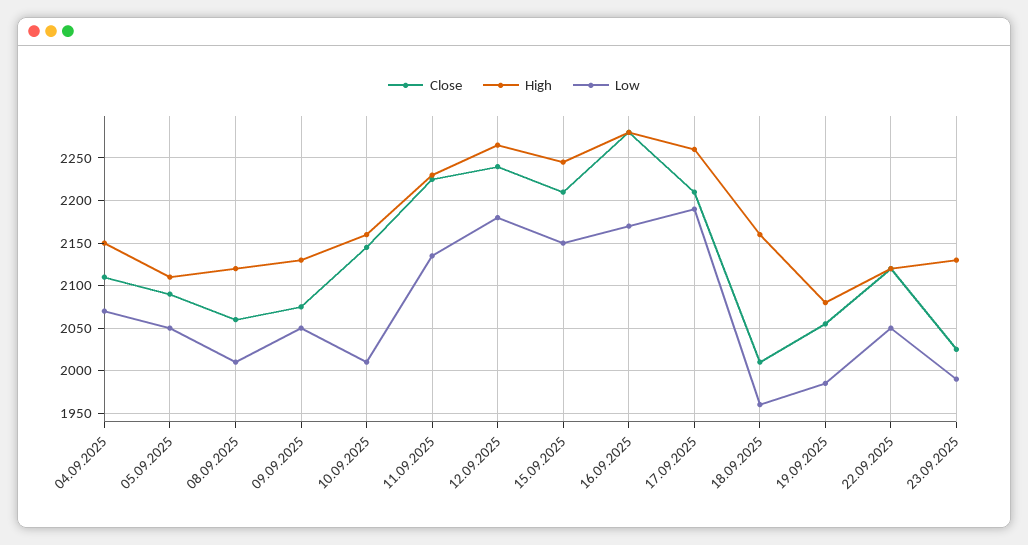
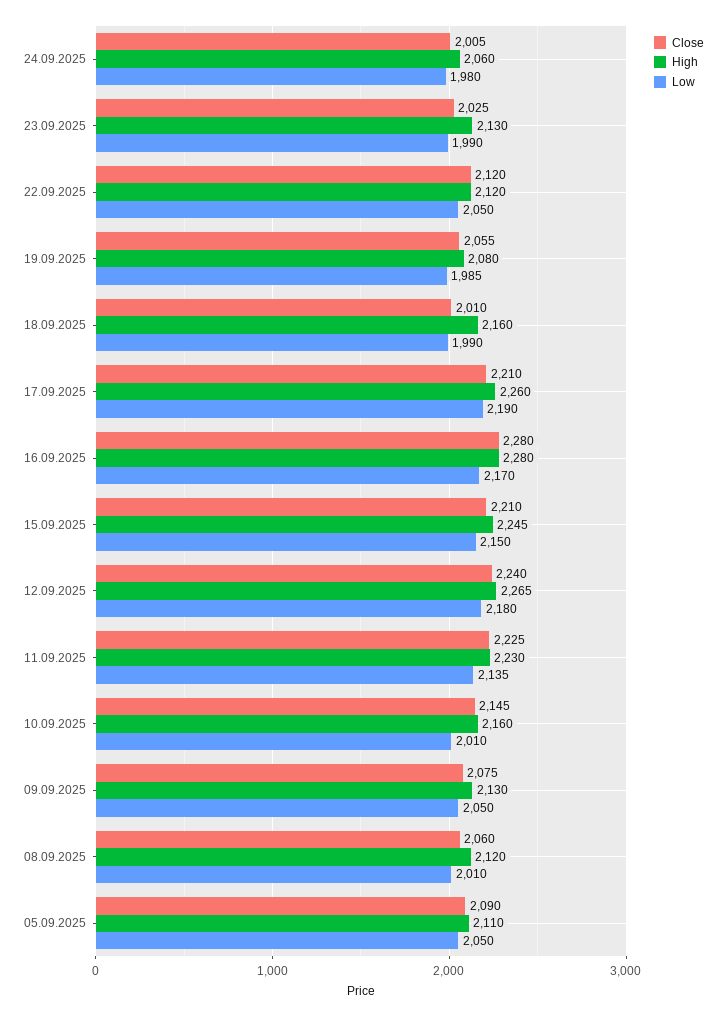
Close, 04.09.2025: 2110 -> none
High, 04.09.2025: 2150 -> none
Low, 04.09.2025: 2070 -> none
Low, 18.09.2025: 1960 -> 1990
Close, 24.09.2025: none -> 2005
High, 24.09.2025: none -> 2060
Low, 24.09.2025: none -> 1980

